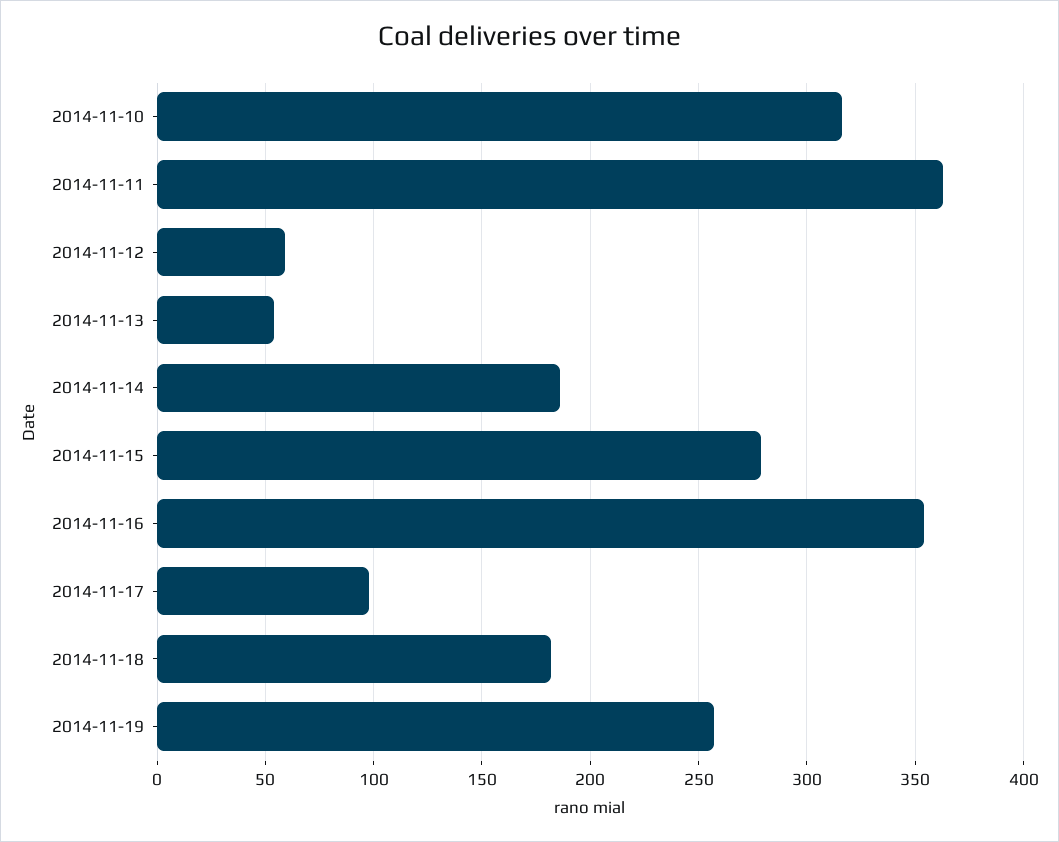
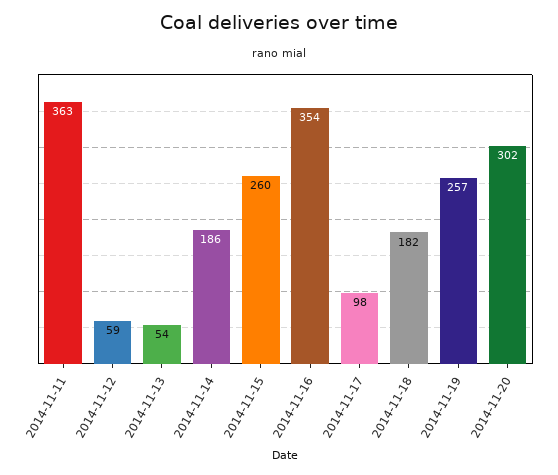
2014-11-10: 315 -> none
2014-11-15: 280 -> 260
2014-11-20: none -> 302

